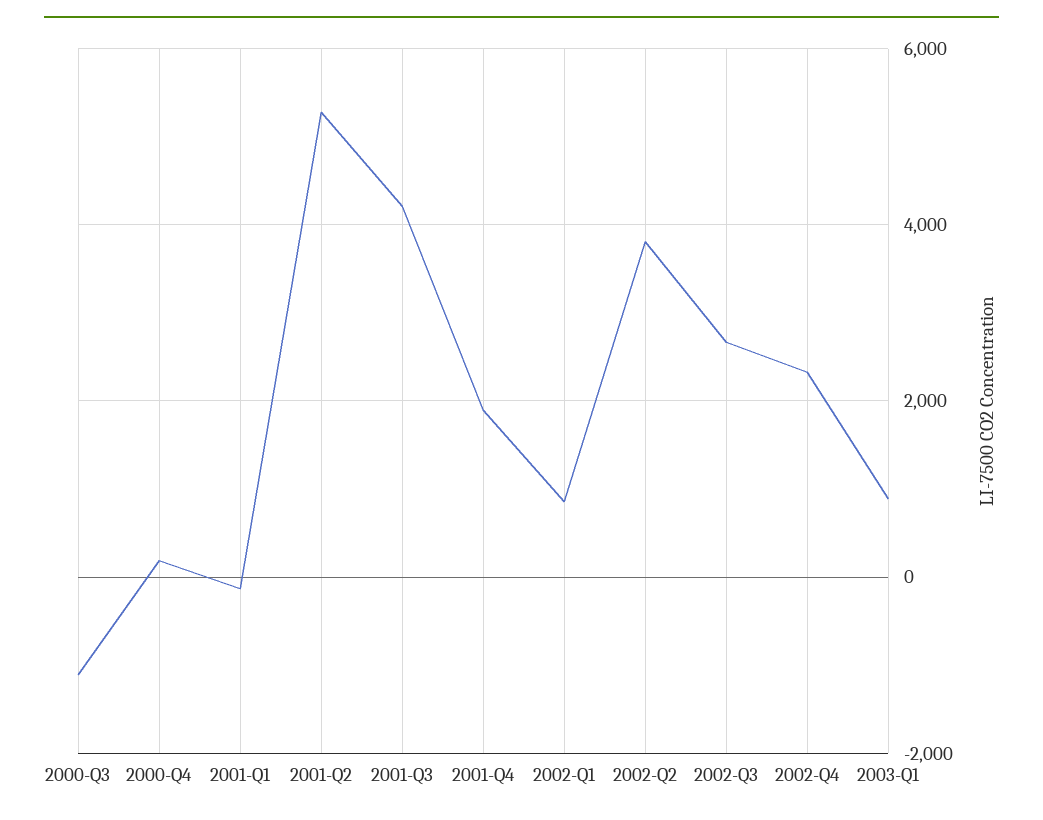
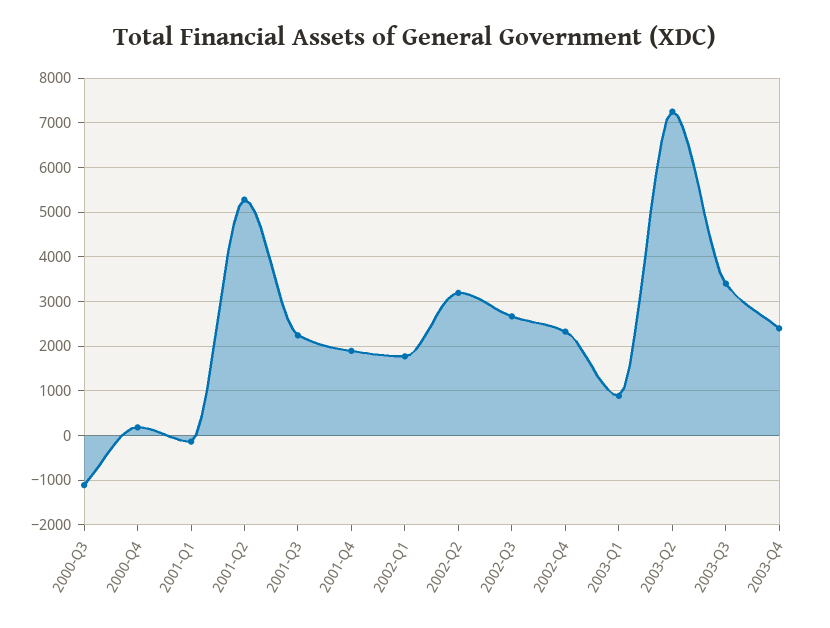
2001-Q3: 4200 -> 2200
2002-Q1: 800 -> 1800
2002-Q2: 3800 -> 3200
2003-Q2: none -> 7200
2003-Q3: none -> 3400
2003-Q4: none -> 2400

